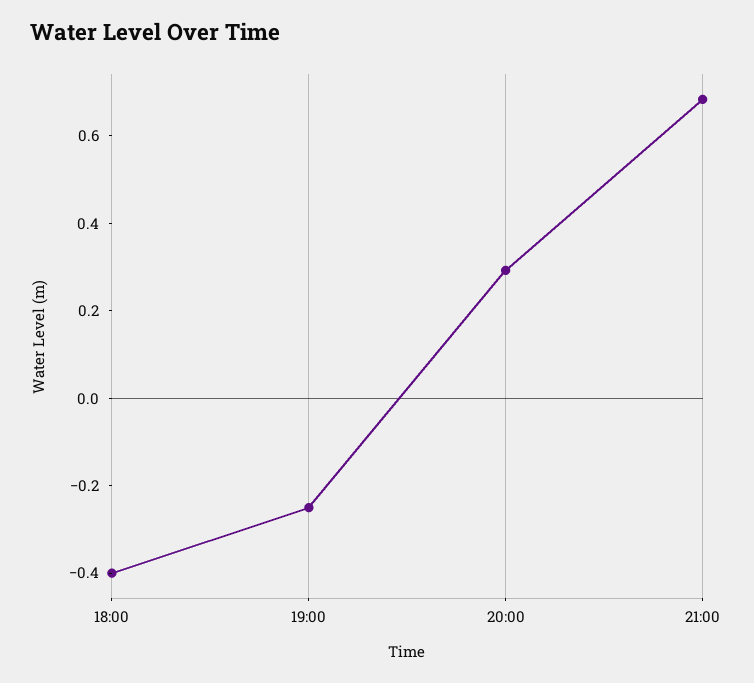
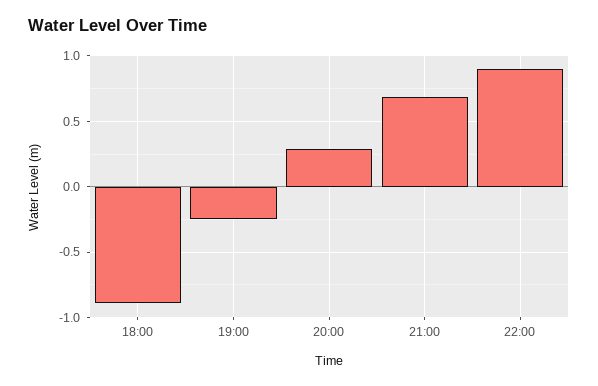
18:00: -0.4 -> -0.9
22:00: none -> 0.9

